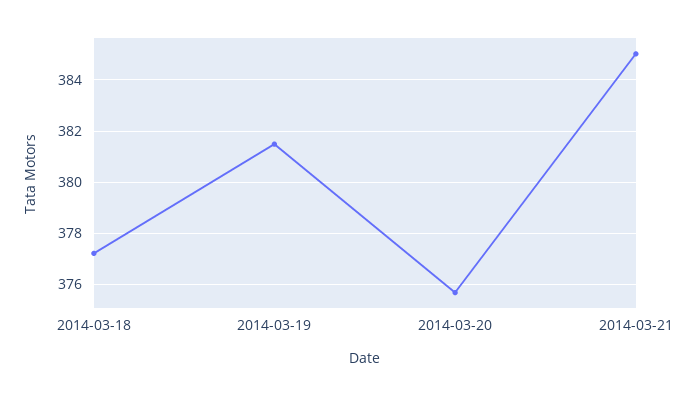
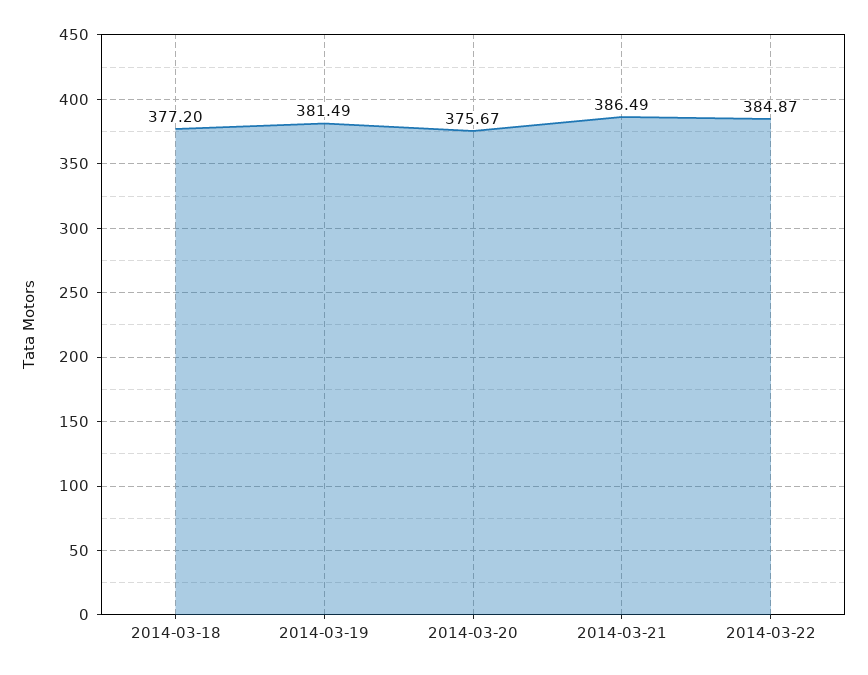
2014-03-21: 385 -> 386.49
2014-03-22: none -> 384.87

